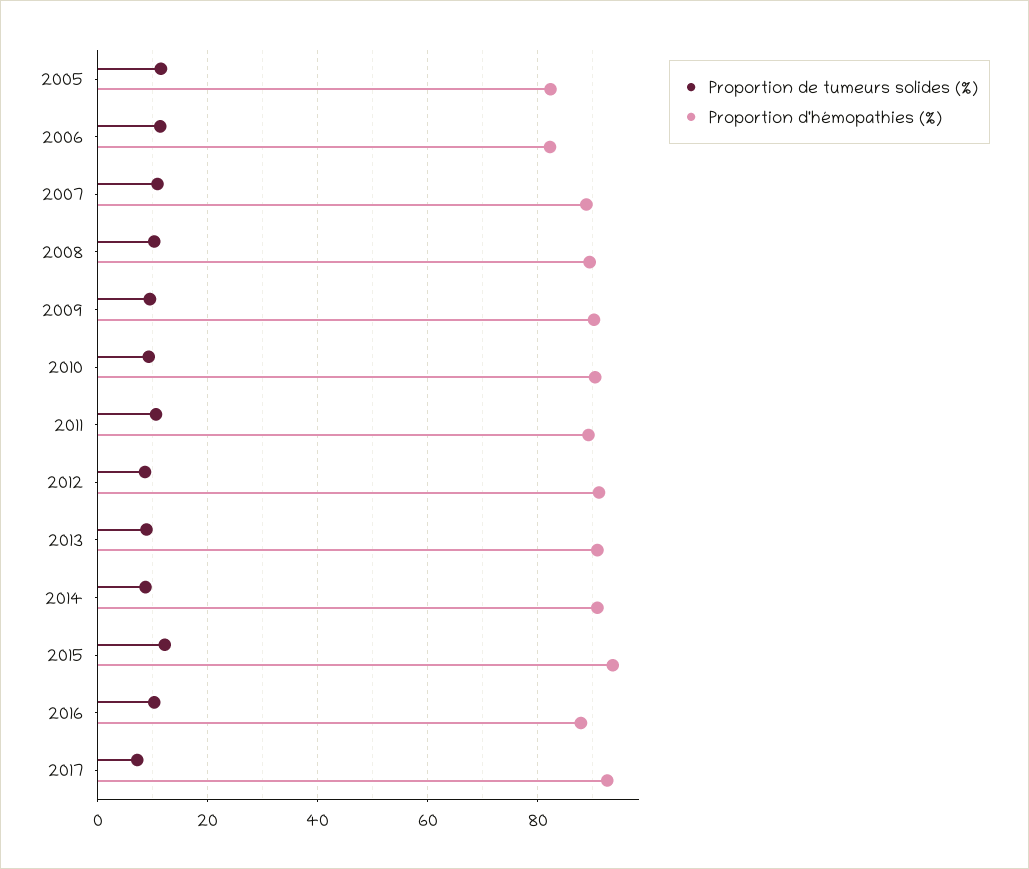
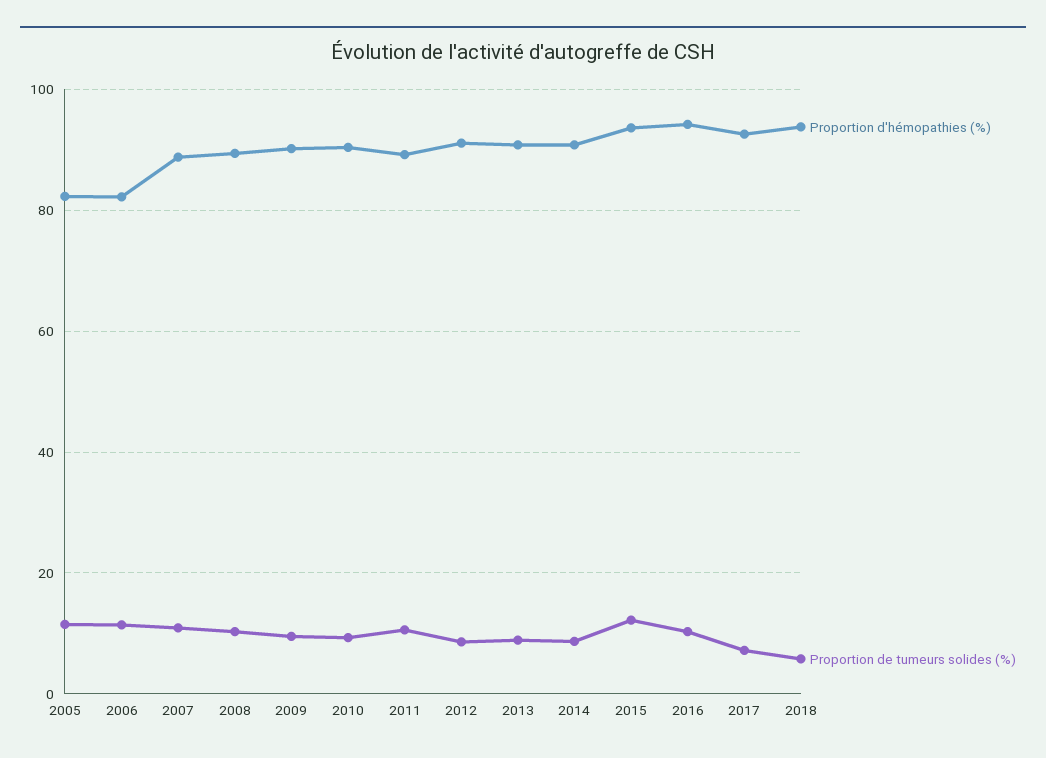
Proportion d'hémopathies (%), 2016: 88 -> 94
Proportion d'hémopathies (%), 2018: none -> 94
Proportion de tumeurs solides (%), 2018: none -> 6

